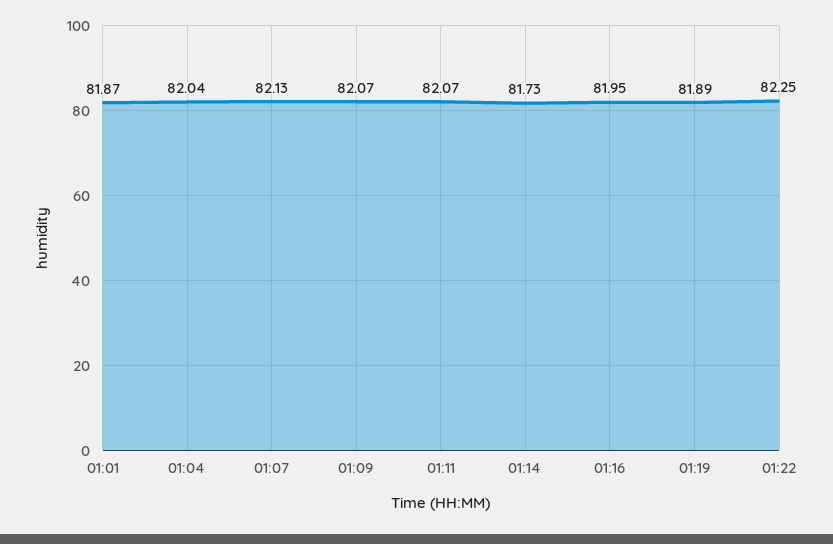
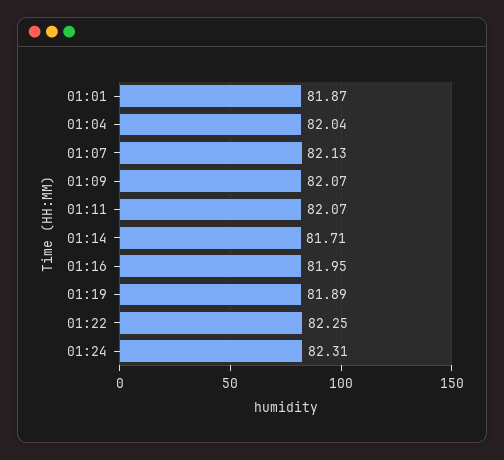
01:14: 81.73 -> 81.71
01:24: none -> 82.31

